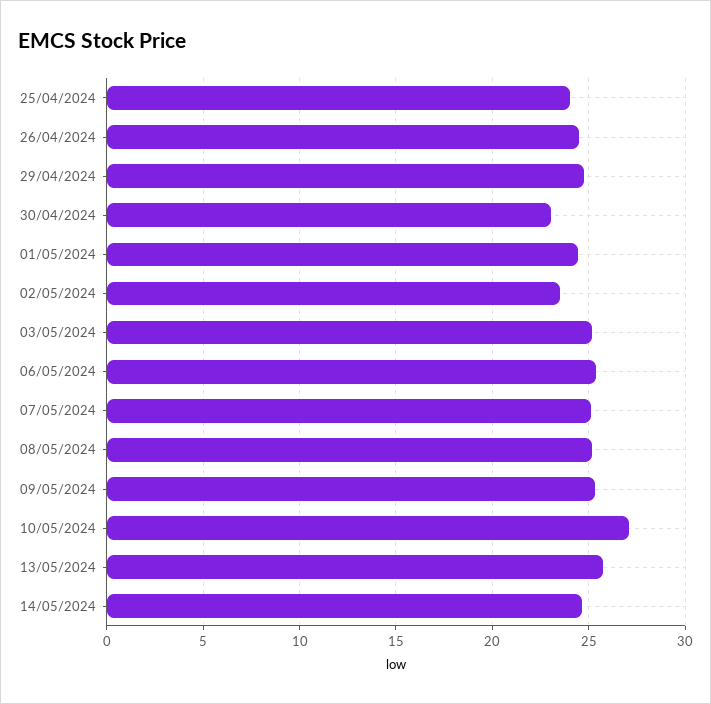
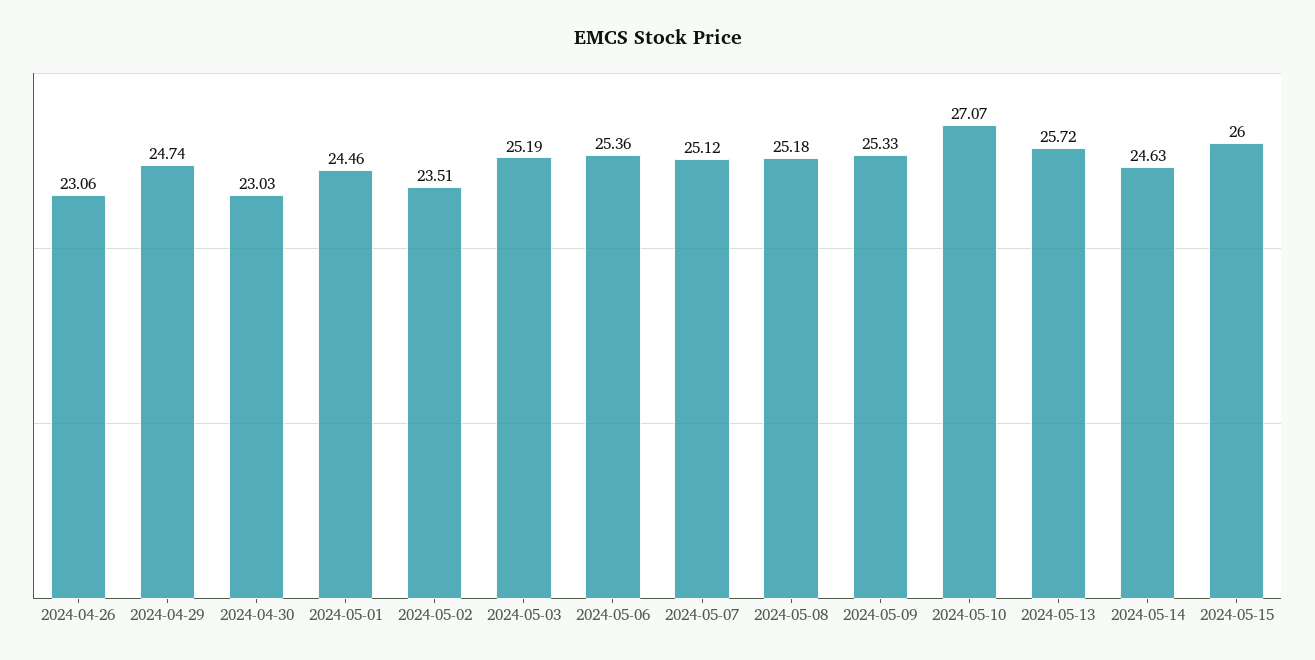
25/04/2024: 24 -> none
26/04/2024: 24.5 -> 23.06
2024-05-15: none -> 26

